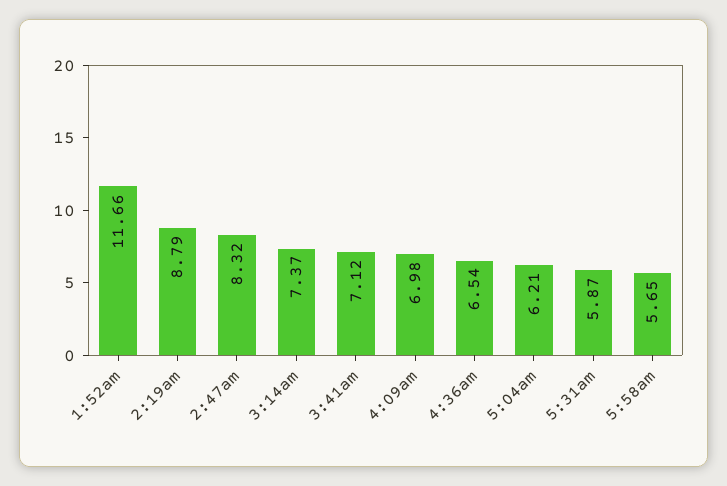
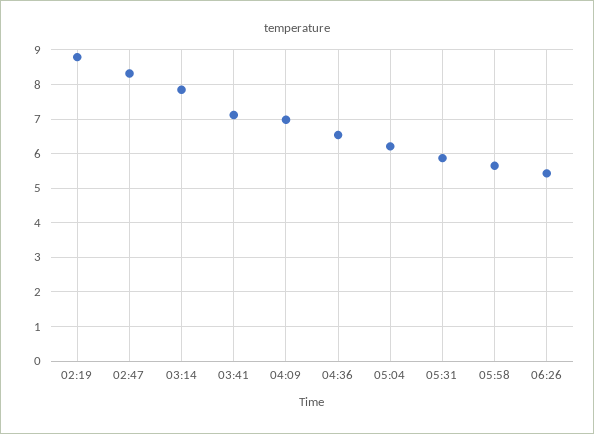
1:52am: 11.66 -> none
3:14am: 7.37 -> 7.8
06:26: none -> 5.4

